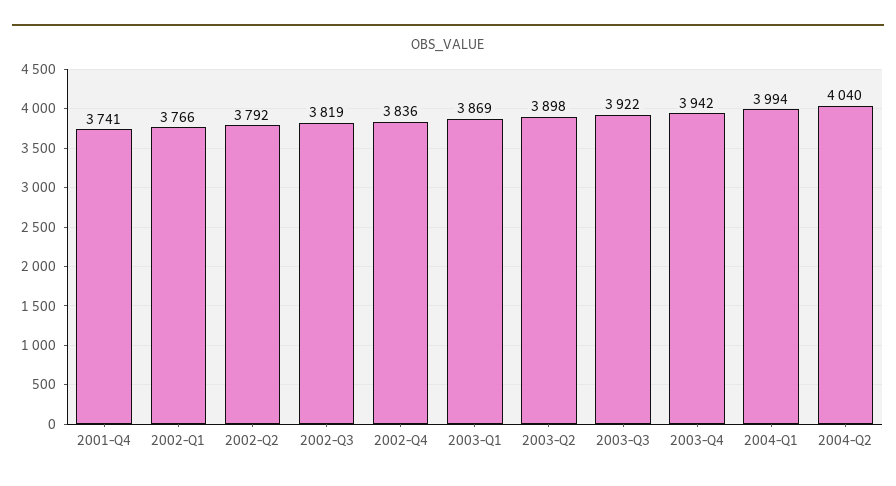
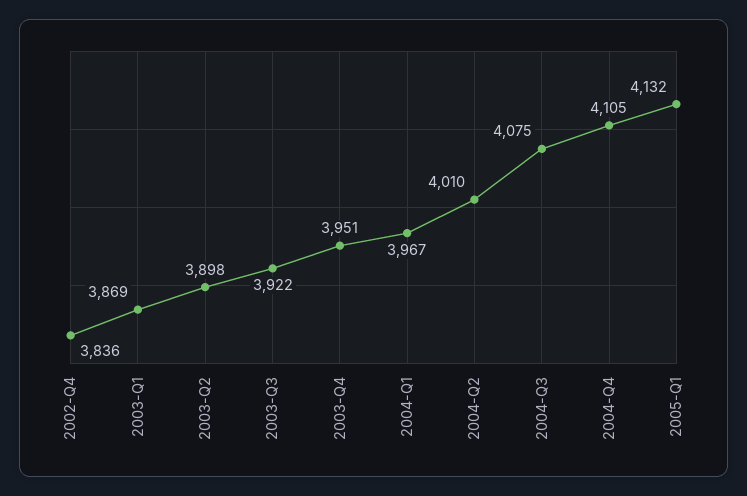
2001-Q4: 3741 -> none
2002-Q1: 3766 -> none
2002-Q2: 3792 -> none
2002-Q3: 3819 -> none
2003-Q4: 3942 -> 3951
2004-Q1: 3994 -> 3967
2004-Q2: 4040 -> 4010
2004-Q3: none -> 4075
2004-Q4: none -> 4105
2005-Q1: none -> 4132

